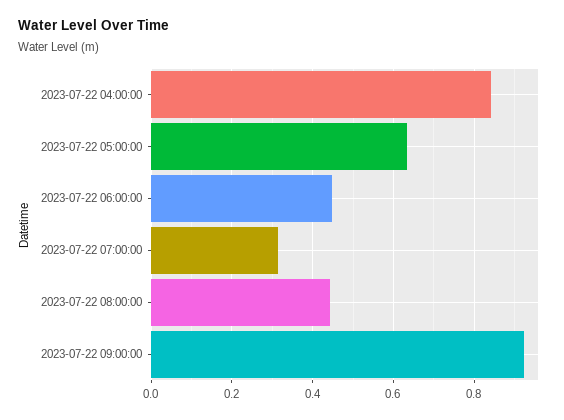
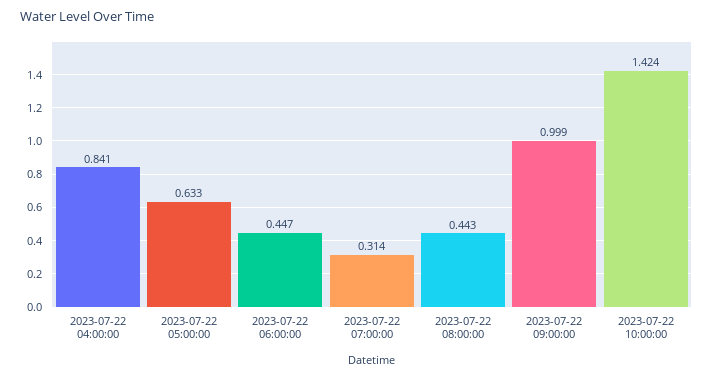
2023-07-22 09:00:00: 0.92 -> 0.999
2023-07-22 10:00:00: none -> 1.424

